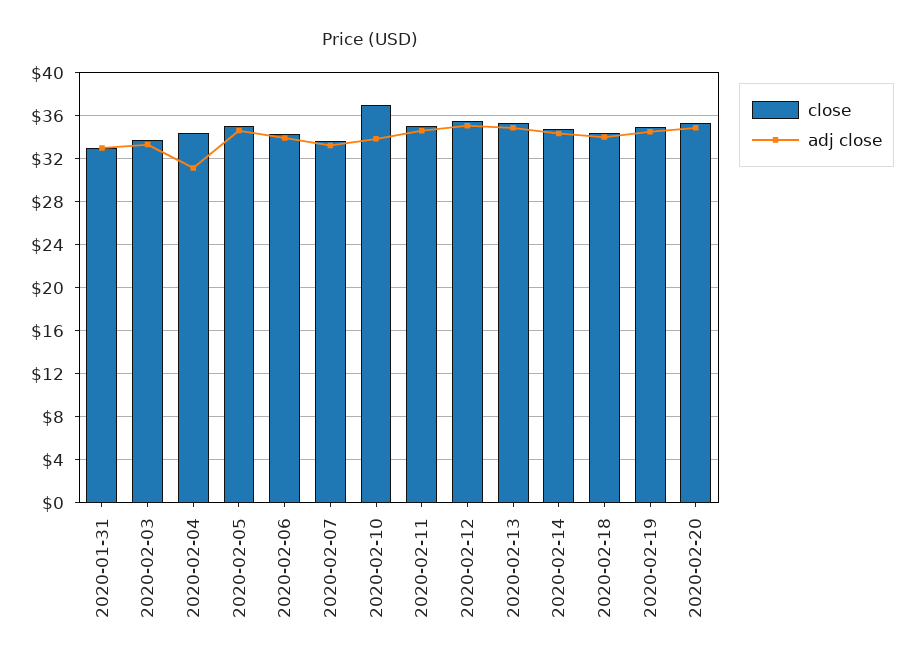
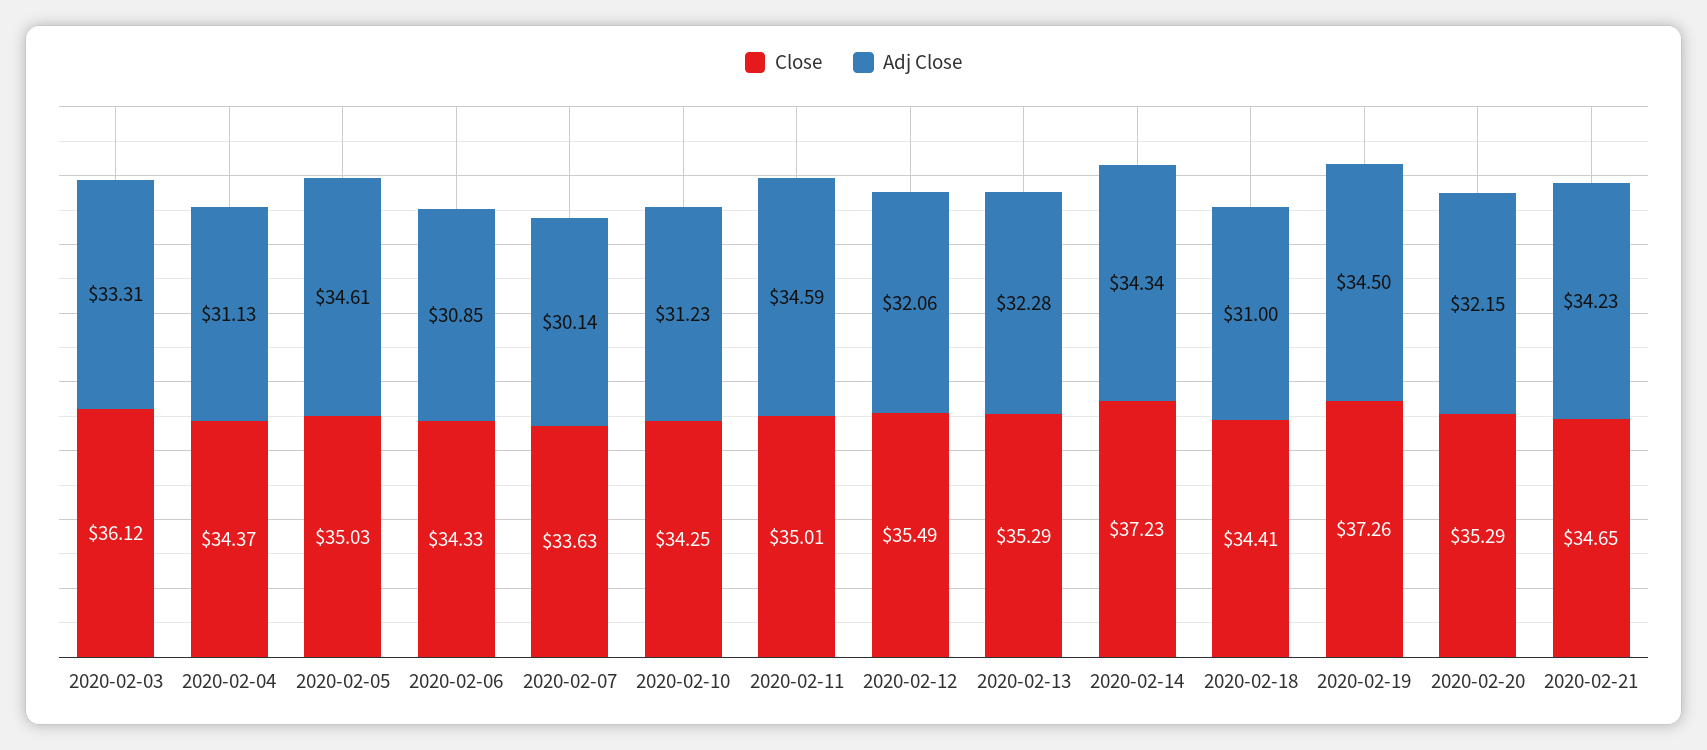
close, 2020-01-31: 33 -> none
adj close, 2020-01-31: 33 -> none
close, 2020-02-03: 34 -> 36.12
adj close, 2020-02-06: 34 -> 30.85
adj close, 2020-02-07: 33 -> 30.14
close, 2020-02-10: 37 -> 34.25
adj close, 2020-02-10: 34 -> 31.23
adj close, 2020-02-12: 35 -> 32.06
adj close, 2020-02-13: 35 -> 32.28
close, 2020-02-14: 35 -> 37.23
adj close, 2020-02-18: 34 -> 31
close, 2020-02-19: 35 -> 37.26
adj close, 2020-02-20: 35 -> 32.15
close, 2020-02-21: none -> 34.65
adj close, 2020-02-21: none -> 34.23

